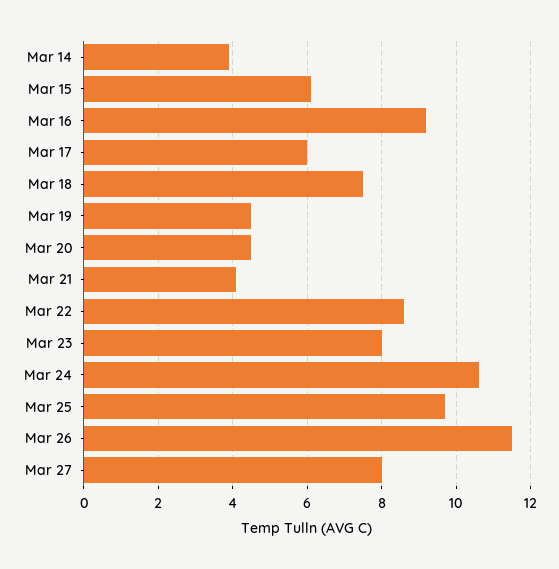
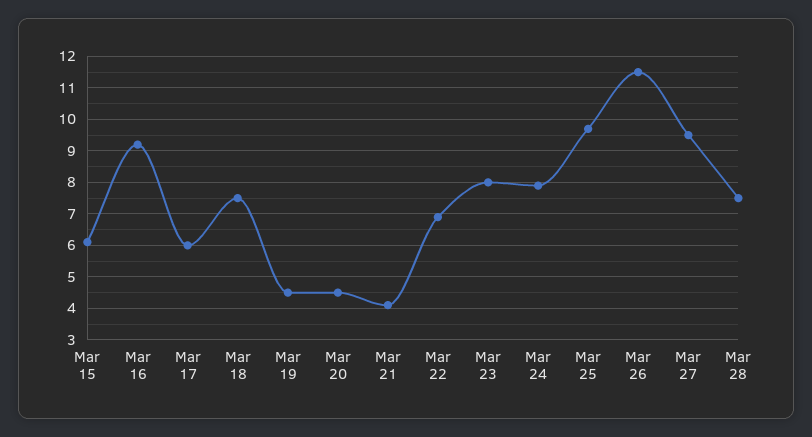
Mar 14: 4 -> none
Mar 22: 8.5 -> 7
Mar 24: 10.5 -> 8
Mar 27: 8 -> 9.5
Mar 28: none -> 7.5

